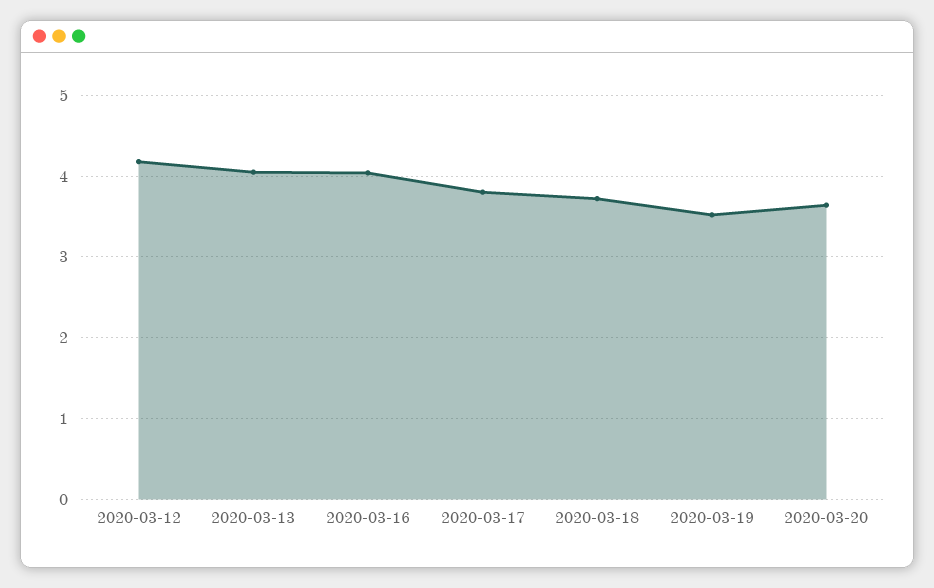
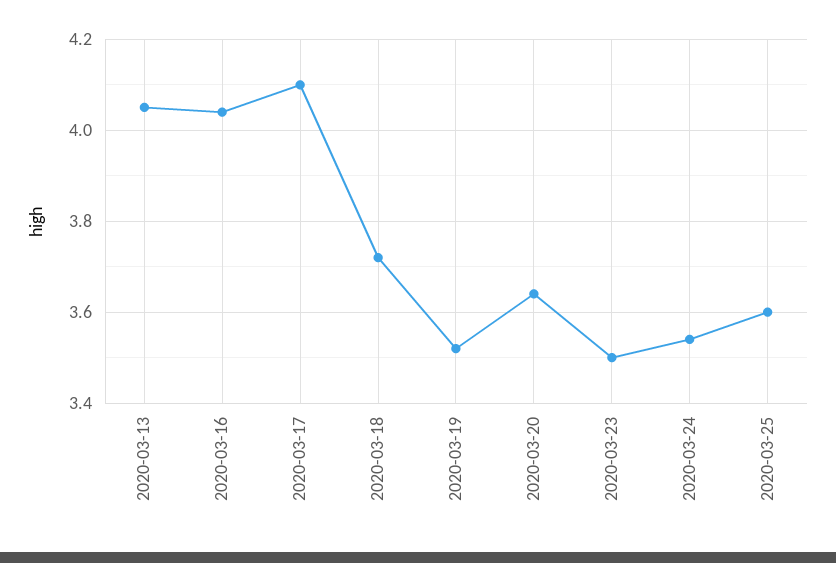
2020-03-12: 4.2 -> none
2020-03-17: 3.8 -> 4.1
2020-03-23: none -> 3.5
2020-03-24: none -> 3.55
2020-03-25: none -> 3.6

